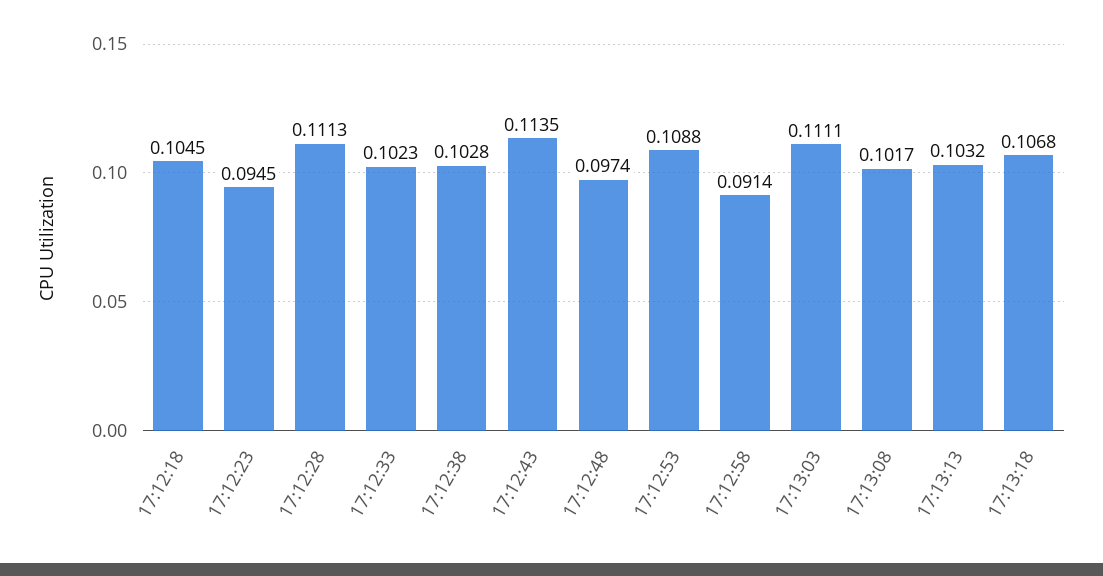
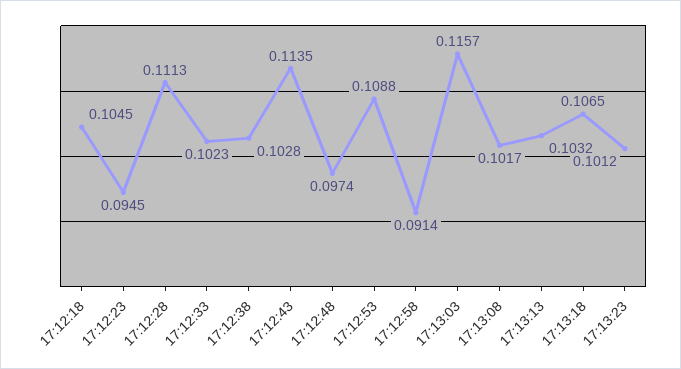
17:13:03: 0.1111 -> 0.1157
17:13:18: 0.1068 -> 0.1065
17:13:23: none -> 0.1012

